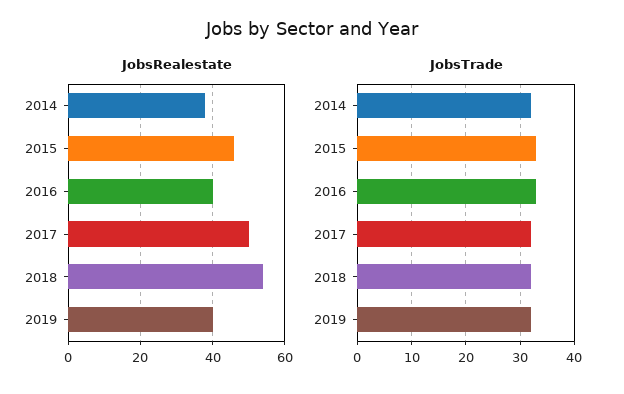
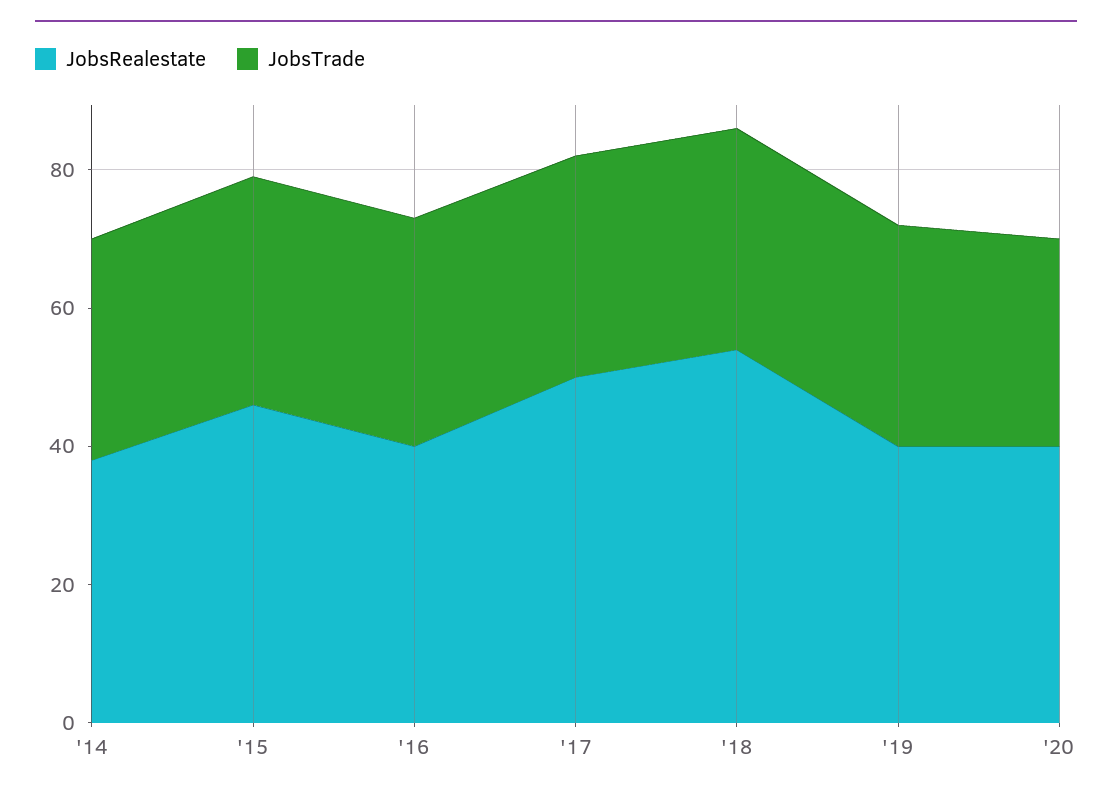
JobsRealestate, '20: none -> 40
JobsTrade, '20: none -> 30

